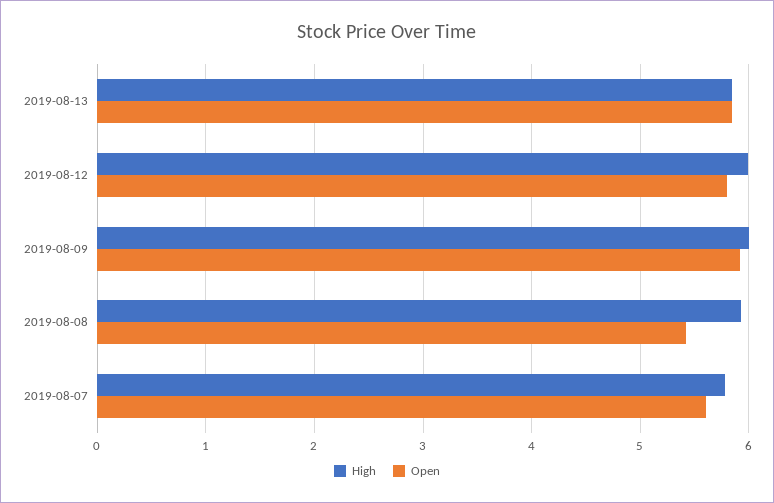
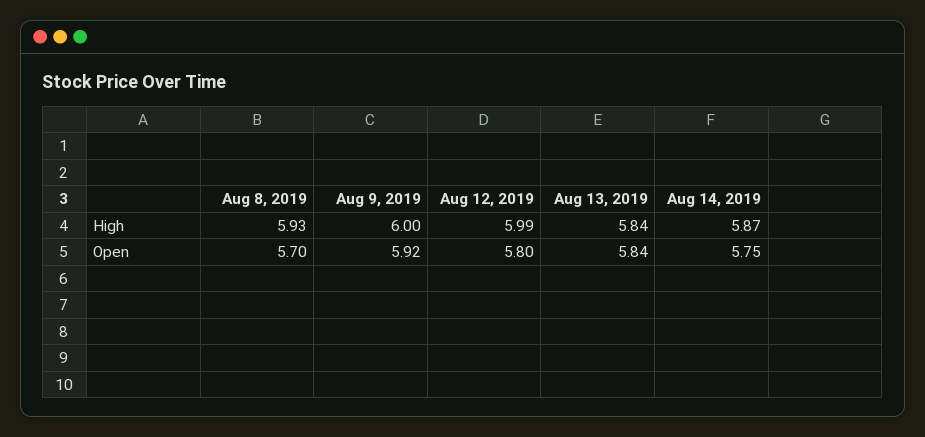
Open, 2019-08-08: 5.4 -> 5.7
High, 2019-08-07: 5.8 -> none
Open, 2019-08-07: 5.6 -> none
High, Aug 14, 2019: none -> 5.87
Open, Aug 14, 2019: none -> 5.75

